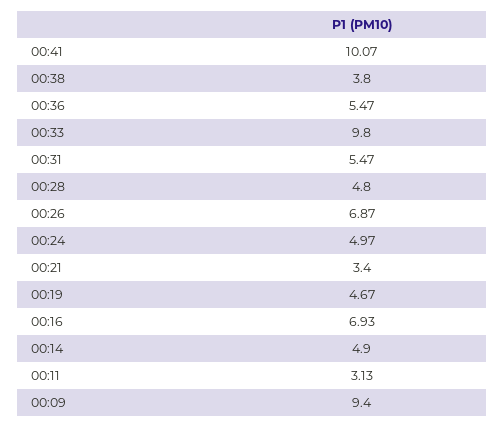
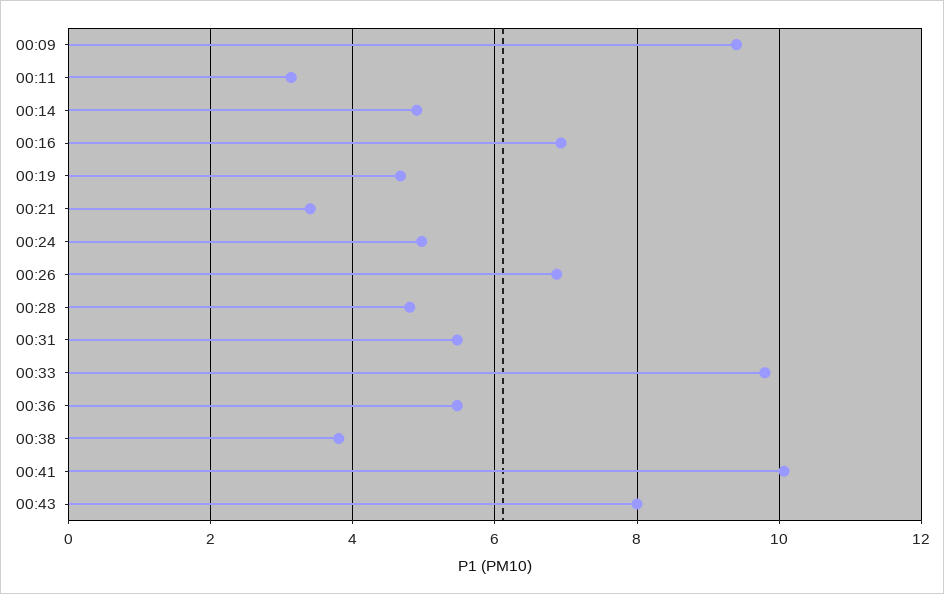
00:43: none -> 8

